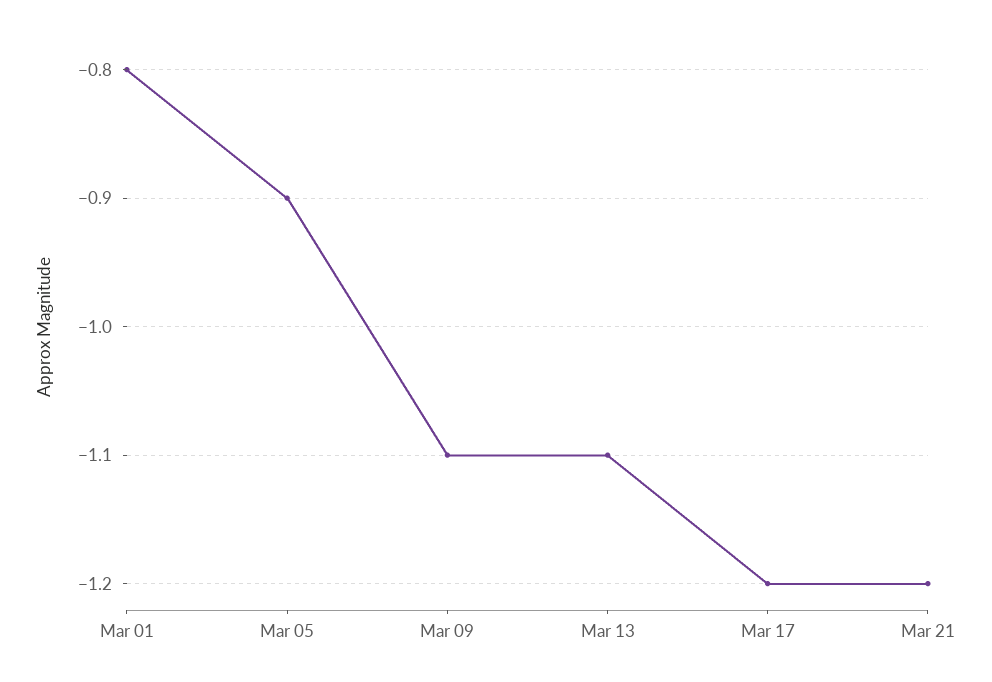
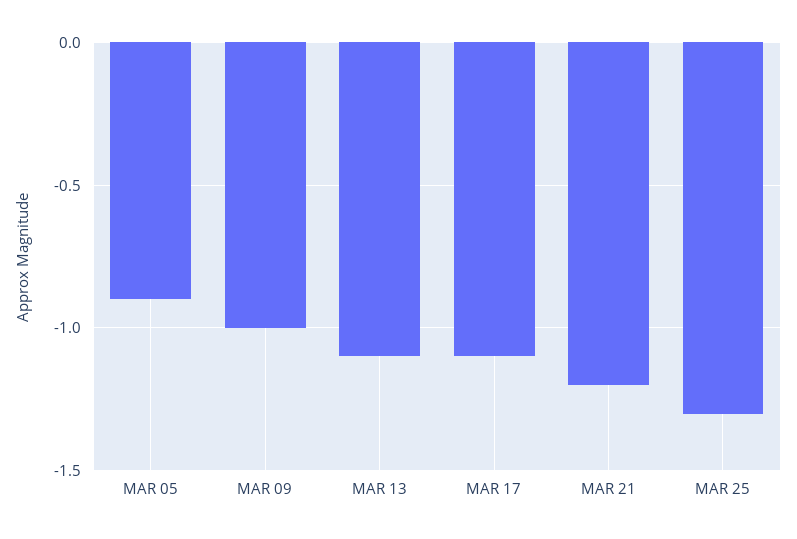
Mar 01: -0.8 -> none
Mar 09: -1.1 -> -1
Mar 17: -1.2 -> -1.1
MAR 25: none -> -1.3

